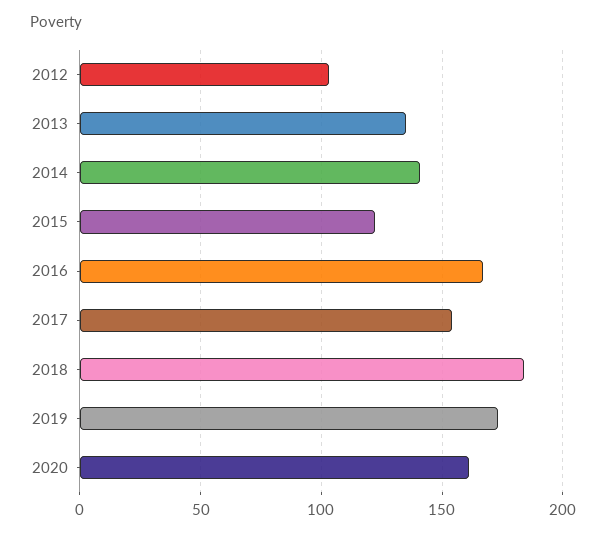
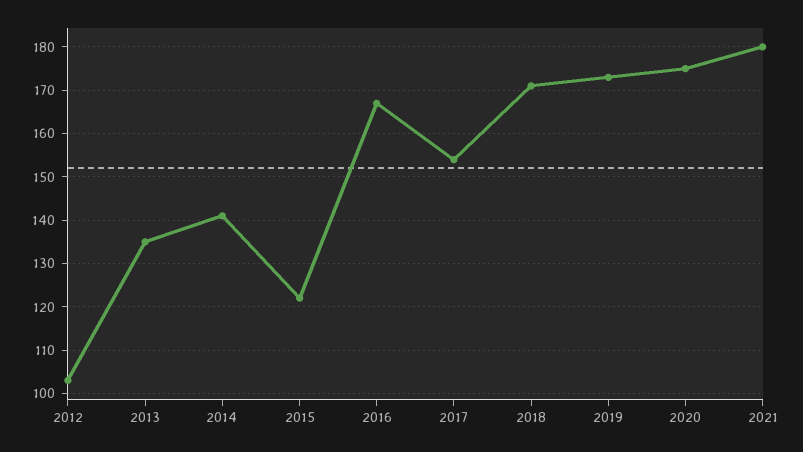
2018: 185 -> 170
2020: 160 -> 175
2021: none -> 180

